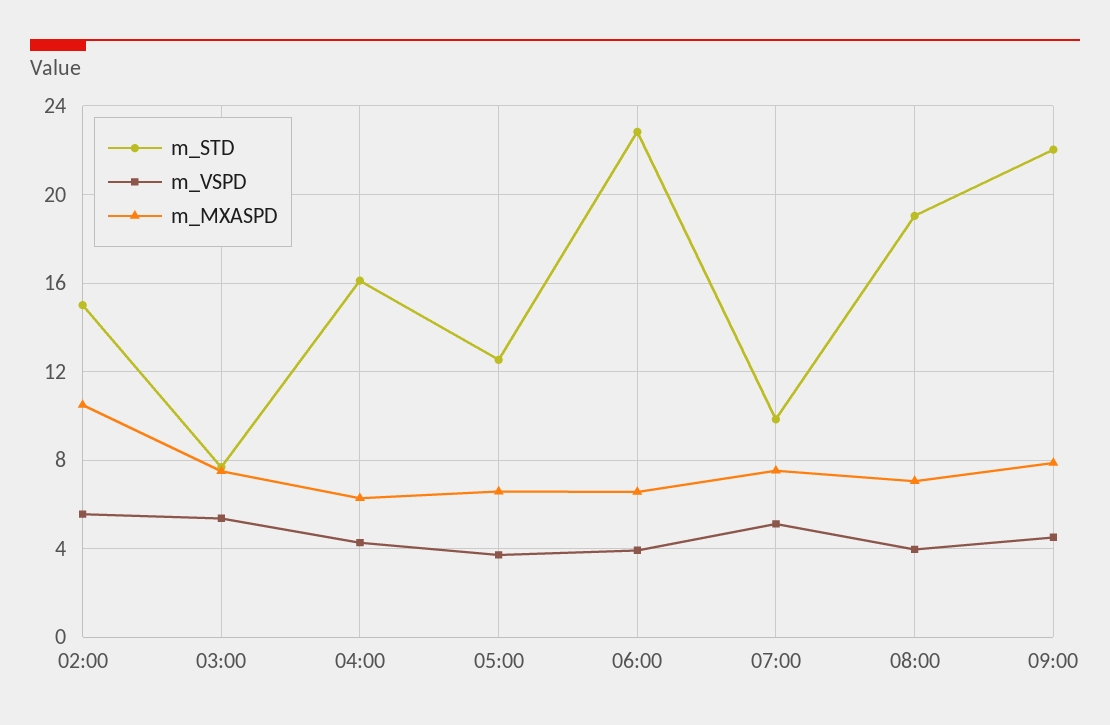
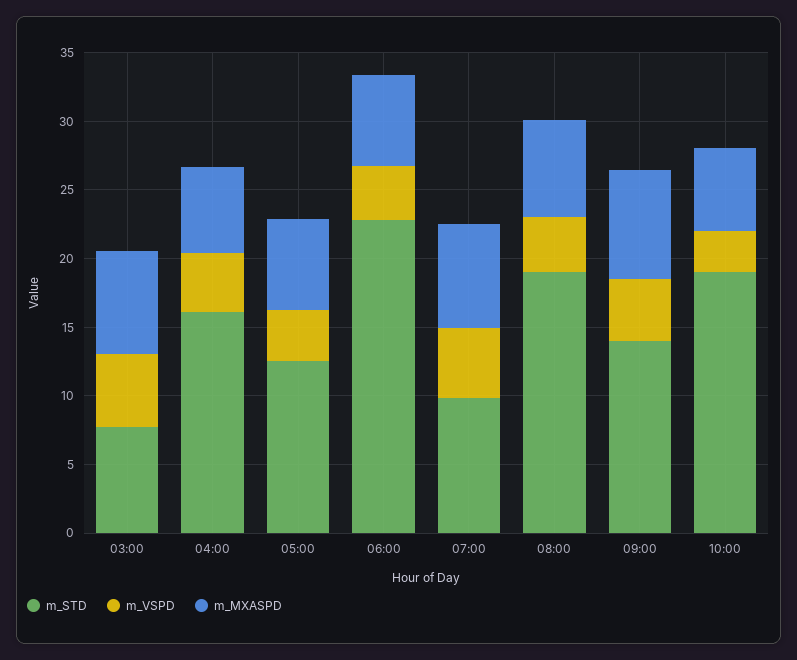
m_STD, 02:00: 15 -> none
m_VSPD, 02:00: 5.5 -> none
m_MXASPD, 02:00: 10.5 -> none
m_STD, 09:00: 22 -> 14
m_STD, 10:00: none -> 19
m_VSPD, 10:00: none -> 3
m_MXASPD, 10:00: none -> 6

